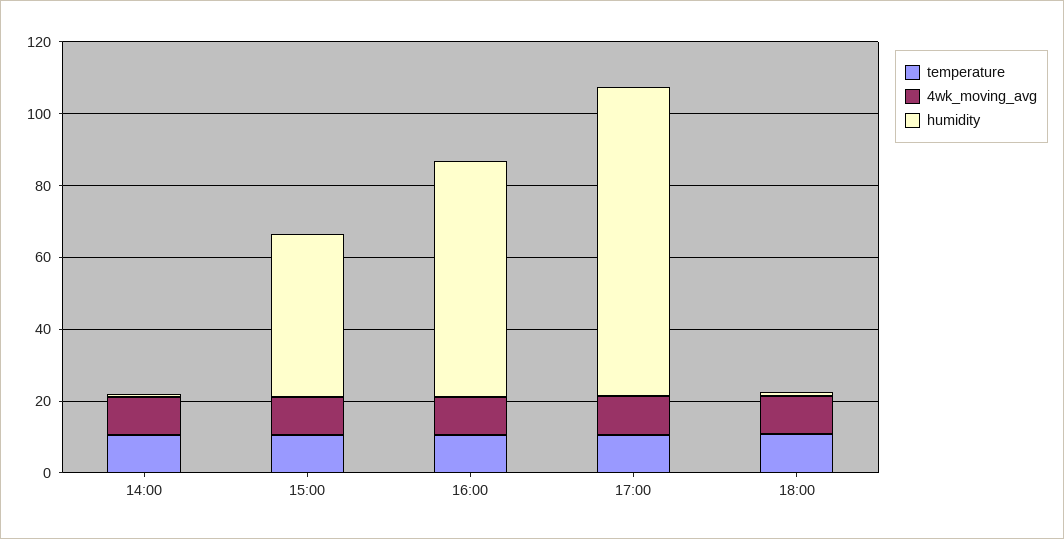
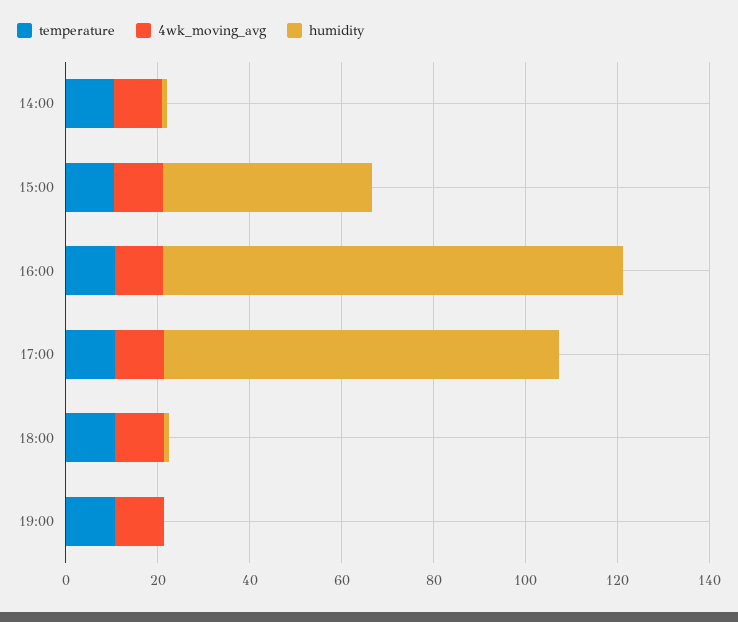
humidity, 16:00: 65 -> 100
temperature, 19:00: none -> 10
4wk_moving_avg, 19:00: none -> 10
humidity, 19:00: none -> 0

